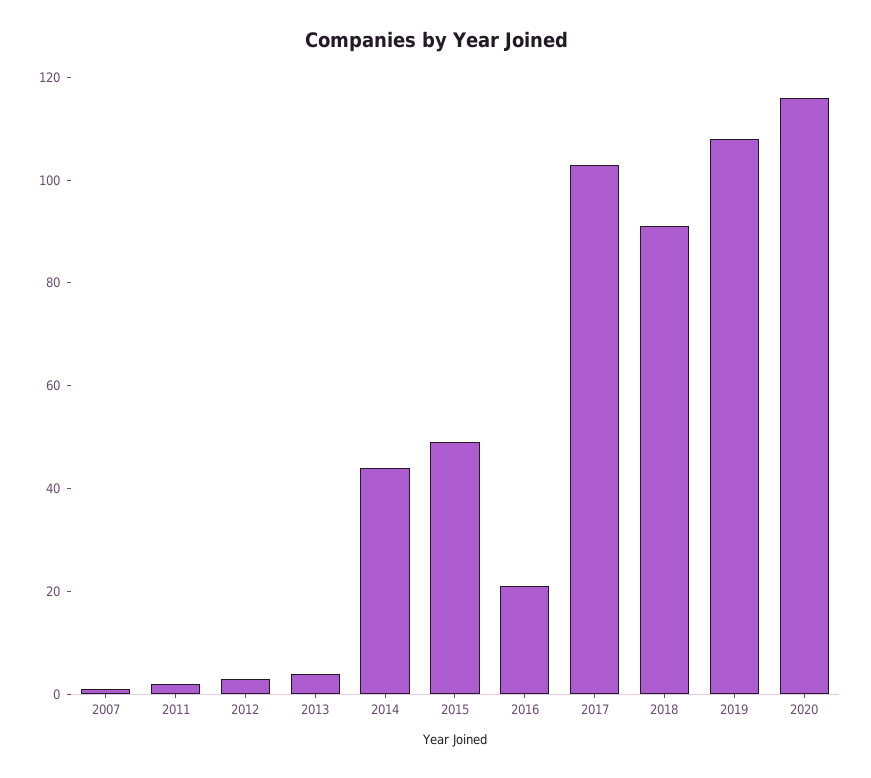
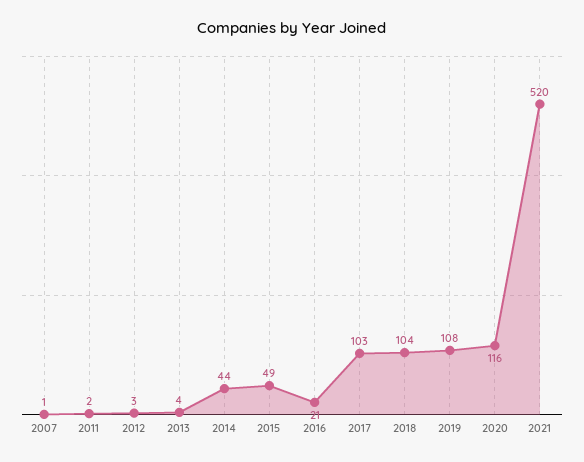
2018: 90 -> 104
2021: none -> 520

